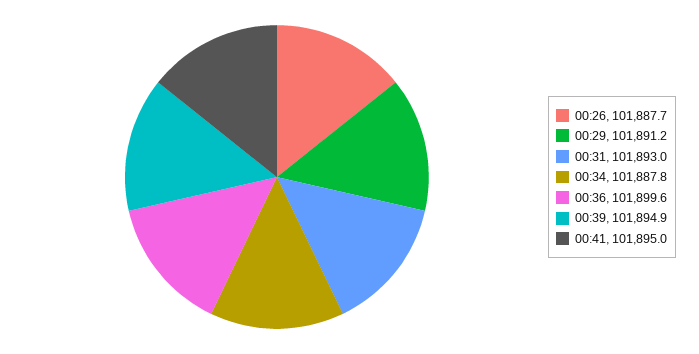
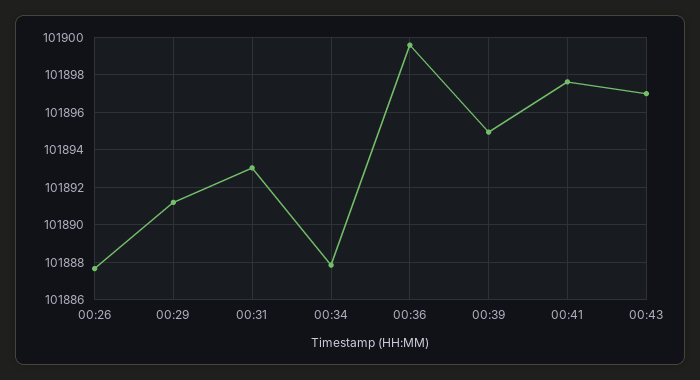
00:41: 101895 -> 101897.5
00:43: none -> 101897

